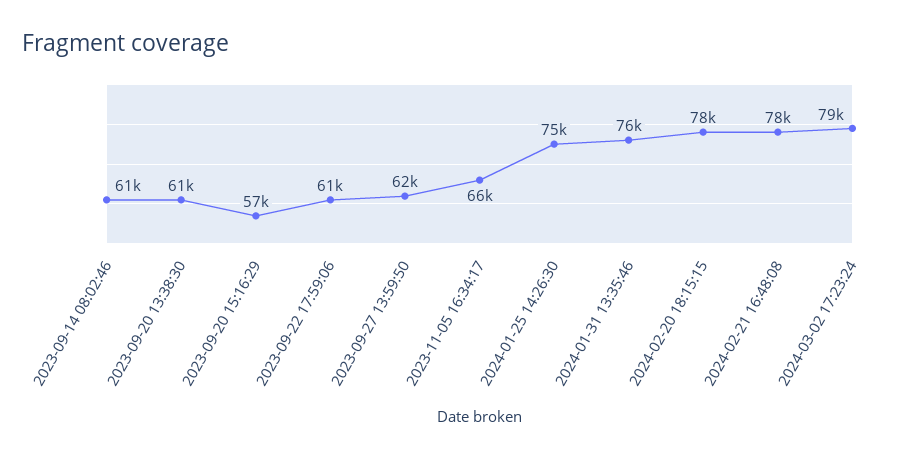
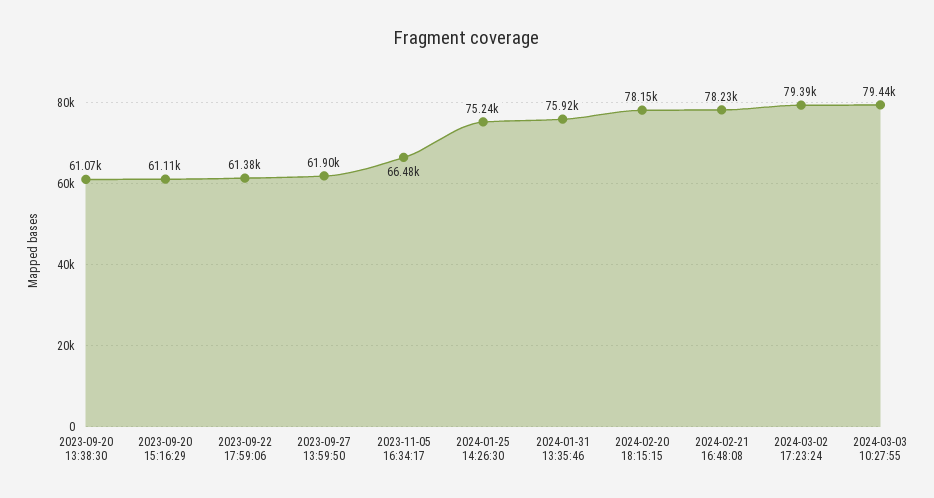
2023-09-14 08:02:46: 61000 -> none
2023-09-20 15:16:29: 57000 -> 61110
2024-03-03 10:27:55: none -> 79440

